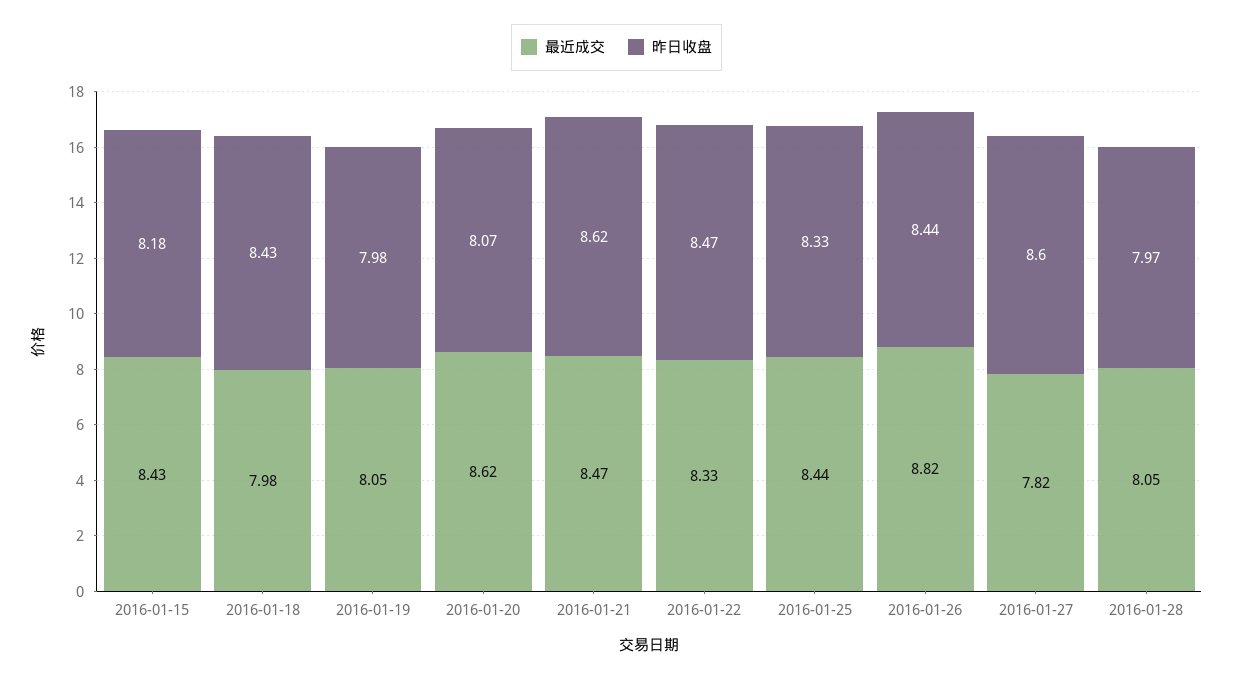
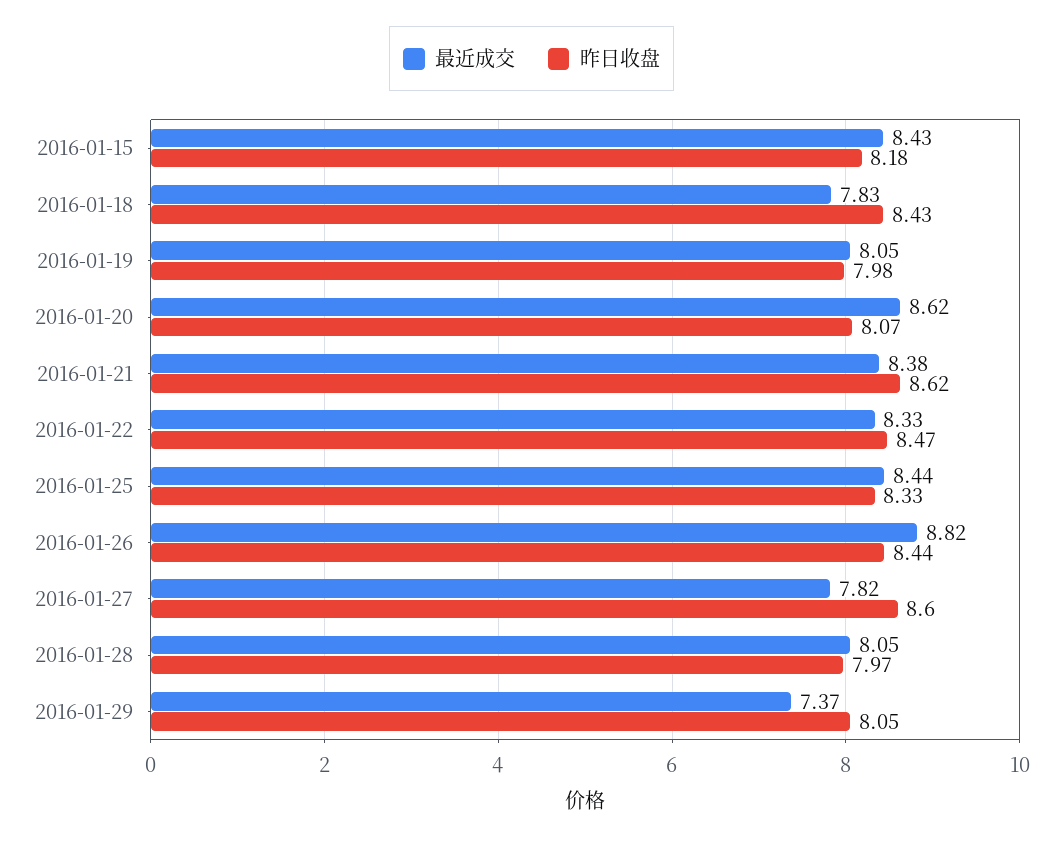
最近成交, 2016-01-18: 7.98 -> 7.83
最近成交, 2016-01-21: 8.47 -> 8.38
最近成交, 2016-01-29: none -> 7.37
昨日收盘, 2016-01-29: none -> 8.05

